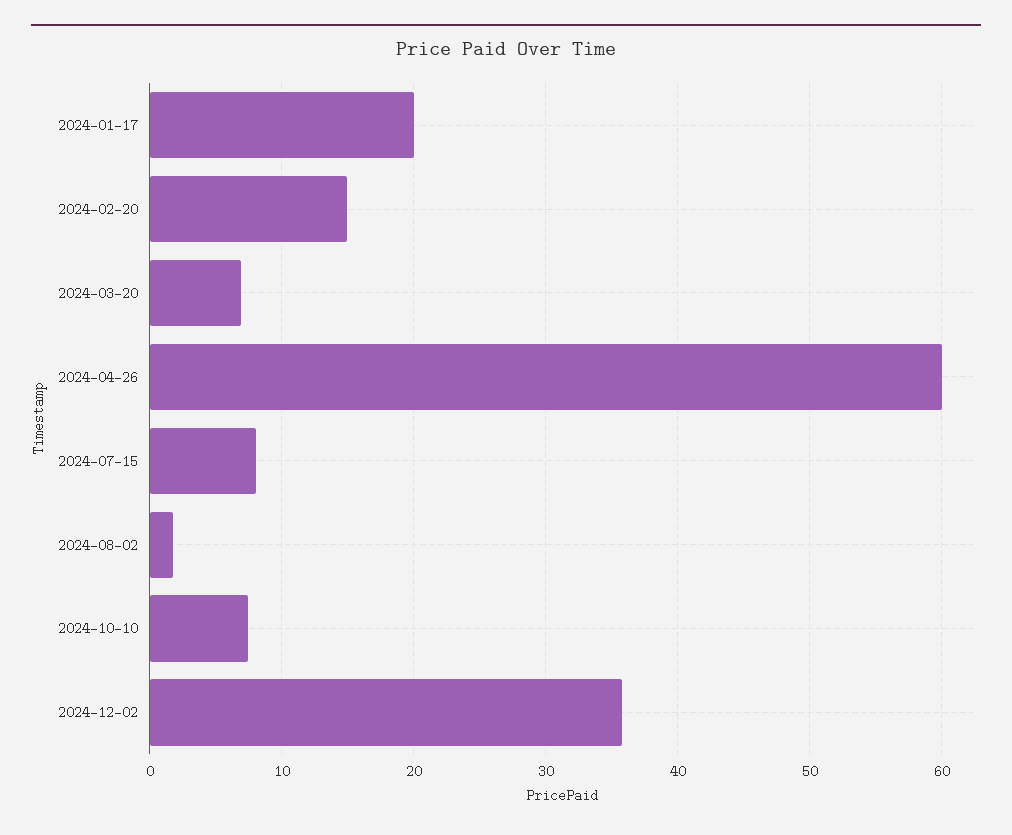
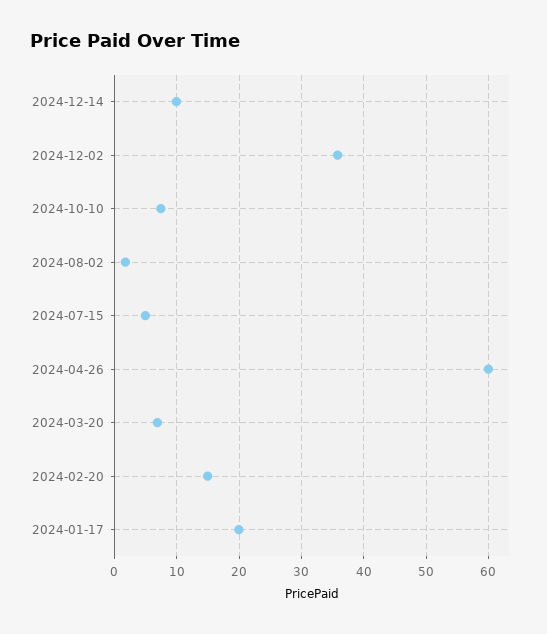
2024-07-15: 8 -> 5
2024-12-14: none -> 10

